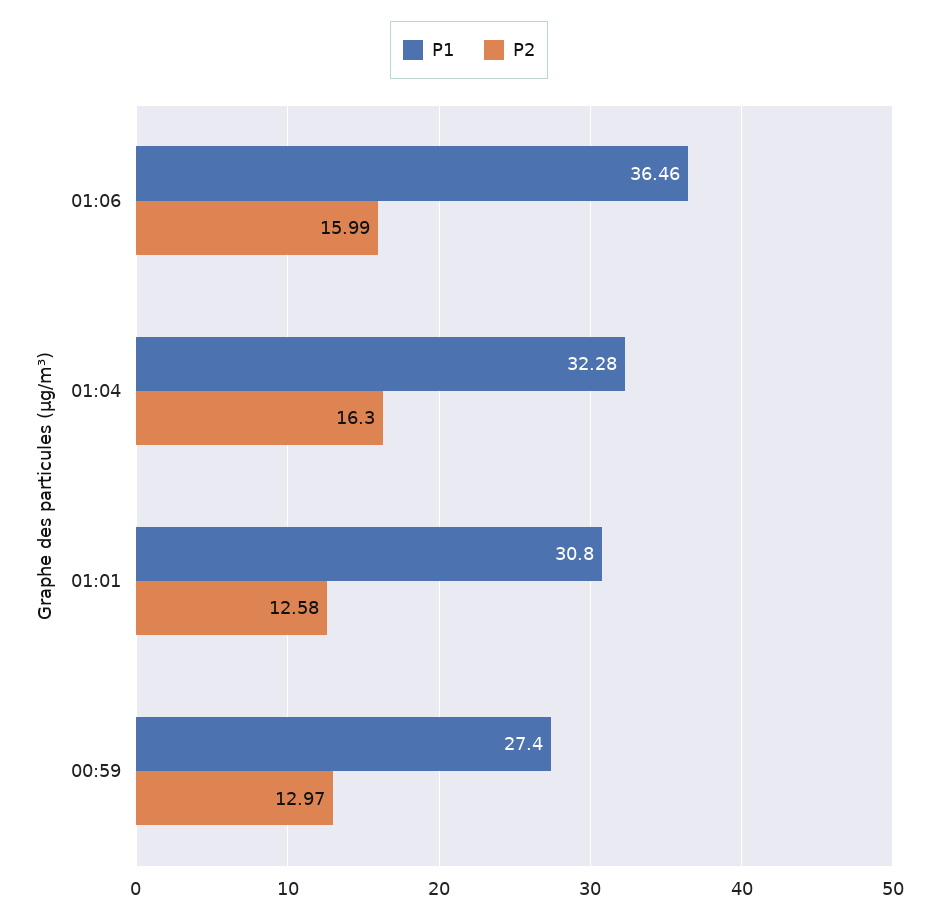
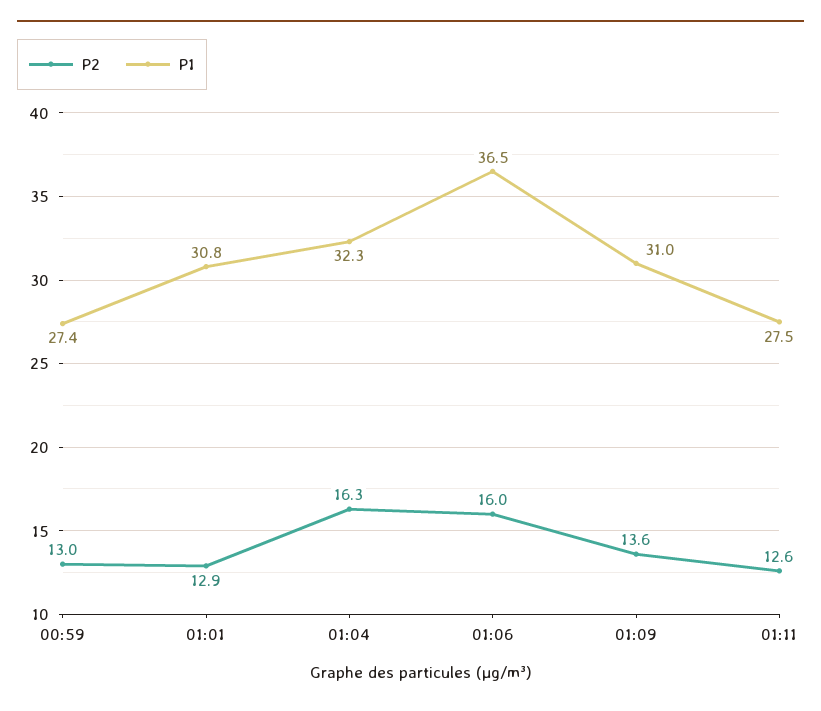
P2, 01:01: 12.58 -> 12.9
P2, 01:09: none -> 13.6
P1, 01:09: none -> 31
P2, 01:11: none -> 12.6
P1, 01:11: none -> 27.5

